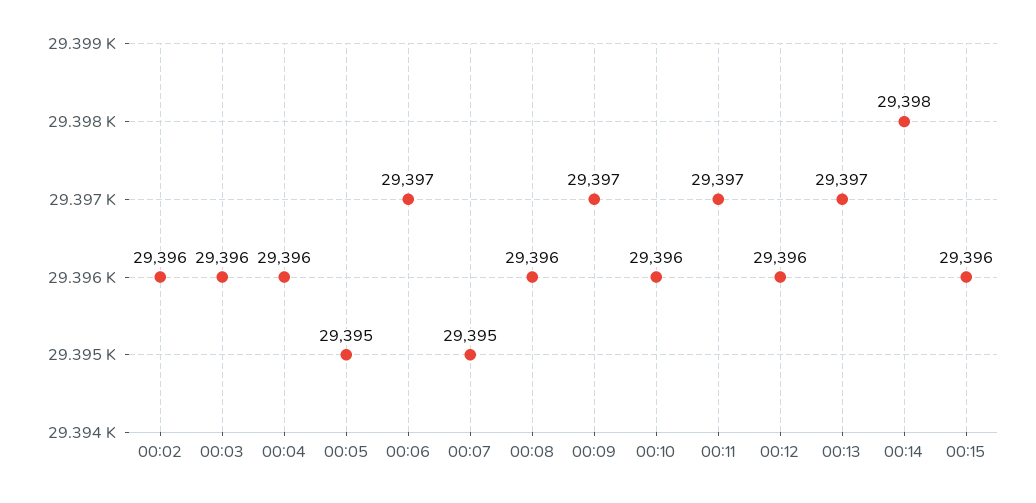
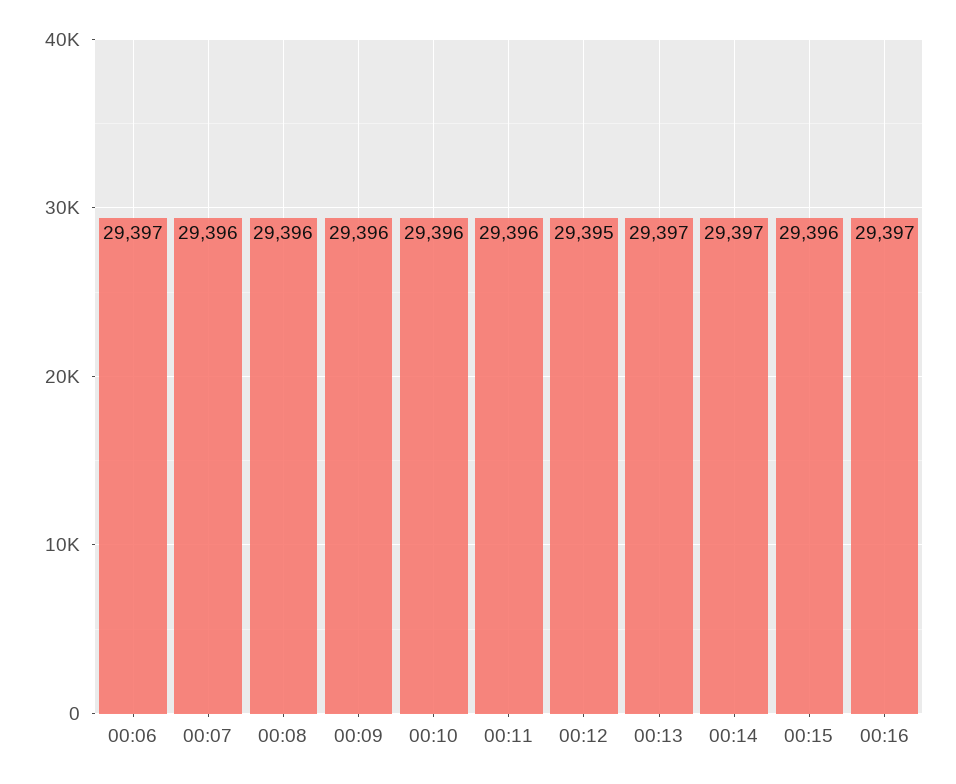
00:02: 29396 -> none
00:03: 29396 -> none
00:04: 29396 -> none
00:05: 29395 -> none
00:07: 29395 -> 29396
00:09: 29397 -> 29396
00:11: 29397 -> 29396
00:12: 29396 -> 29395
00:14: 29398 -> 29397
00:16: none -> 29397

